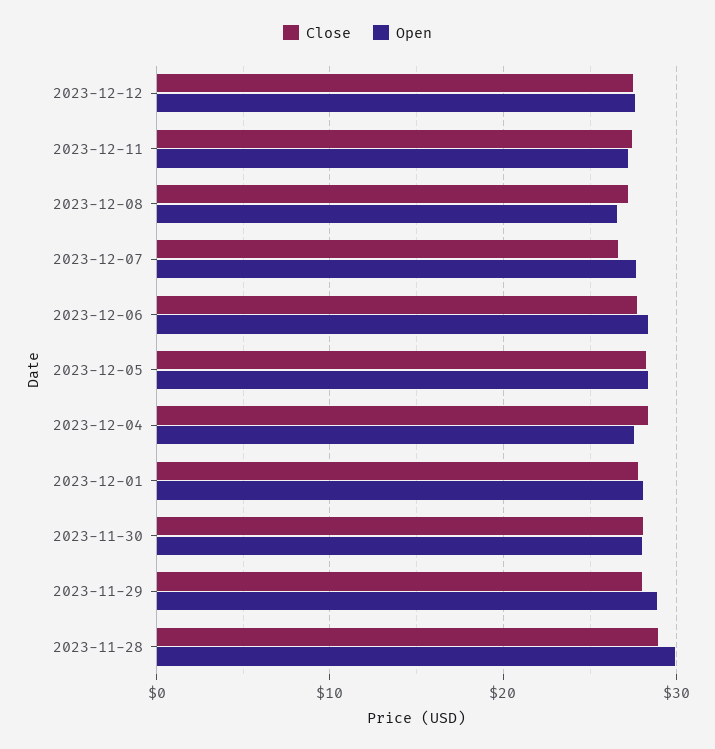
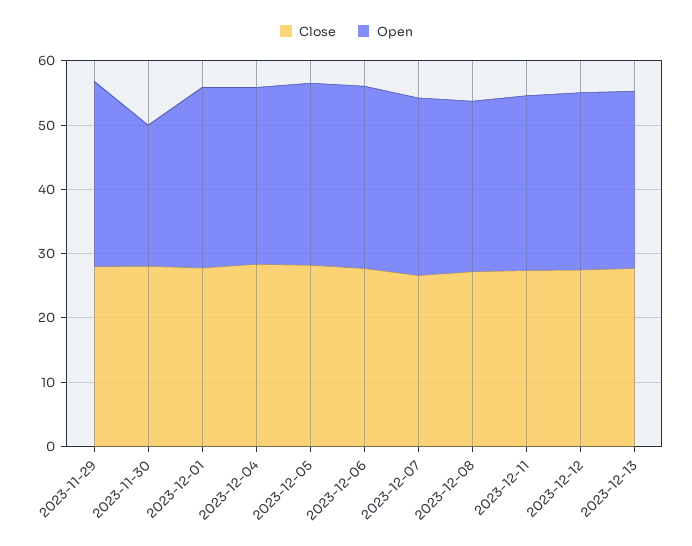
Open, 2023-11-30: 28 -> 22
Close, 2023-11-28: 29 -> none
Open, 2023-11-28: 30 -> none
Close, 2023-12-13: none -> 28
Open, 2023-12-13: none -> 28

